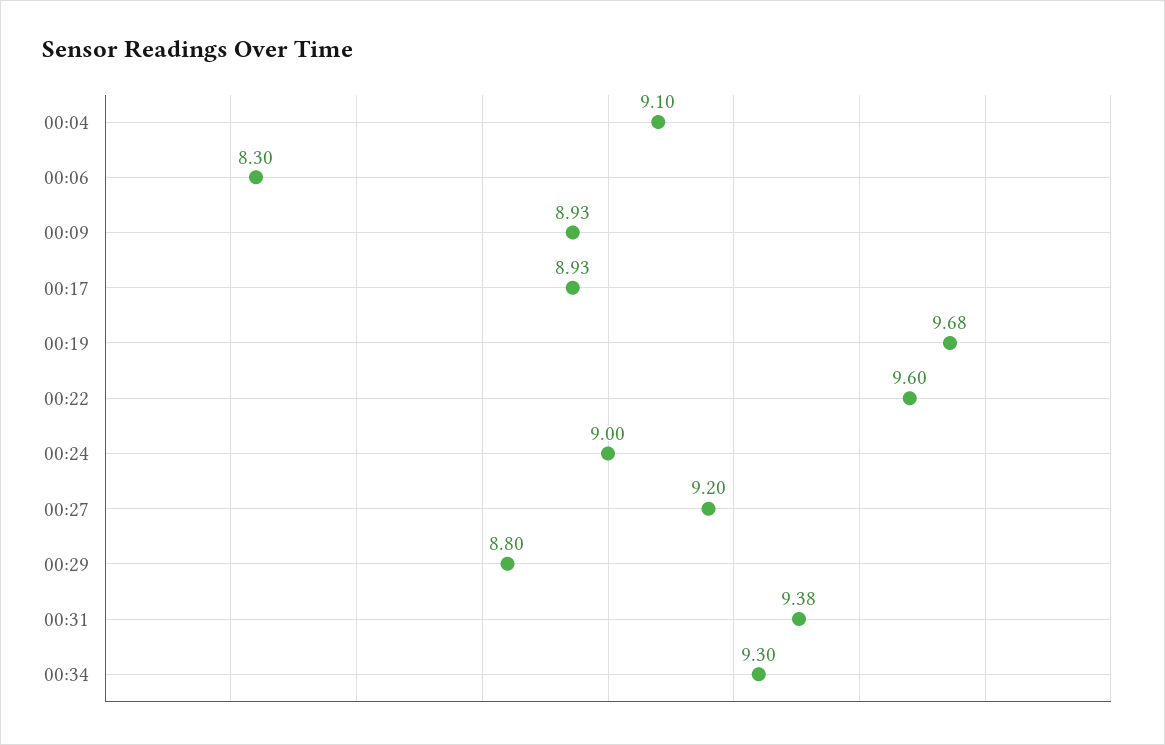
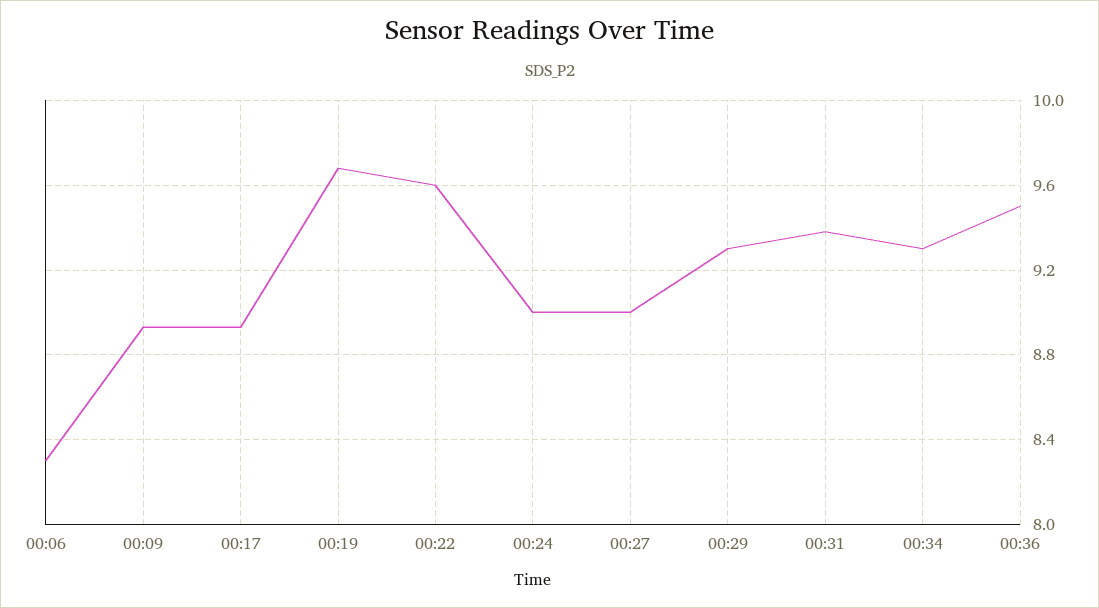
00:04: 9.1 -> none
00:27: 9.2 -> 9
00:29: 8.8 -> 9.3
00:36: none -> 9.5

